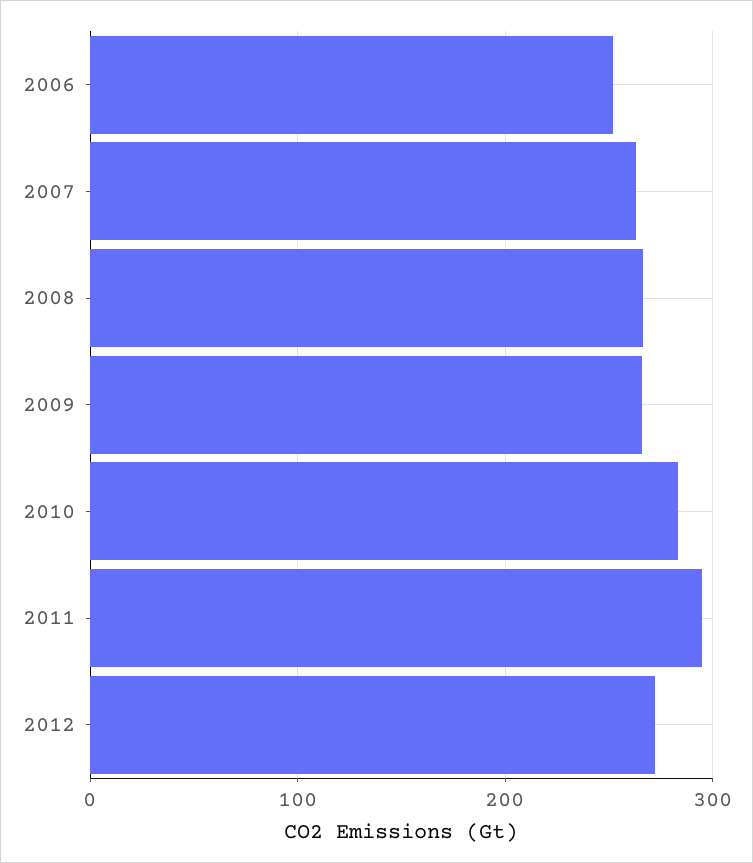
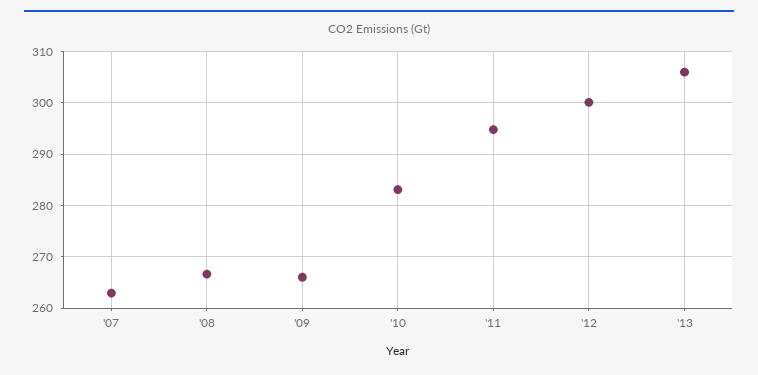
2006: 250 -> none
2012: 270 -> 300
'13: none -> 306

